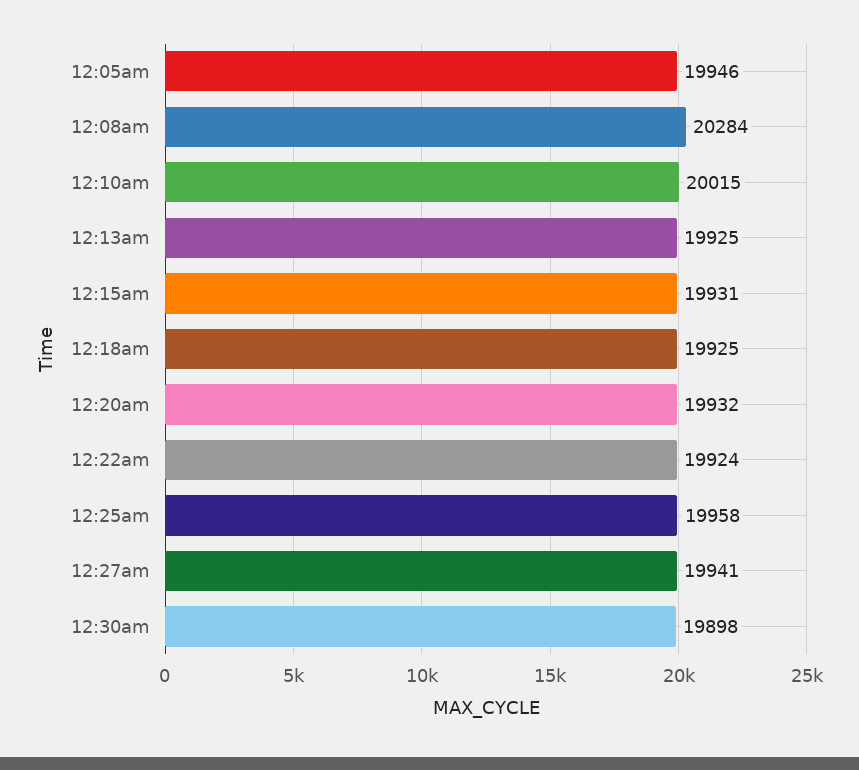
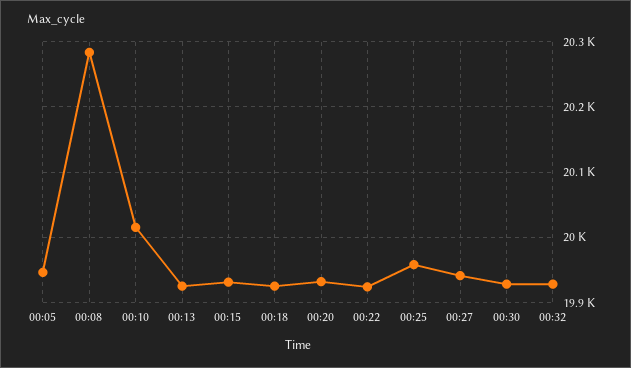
12:30am: 19898 -> 19930
00:32: none -> 19930

